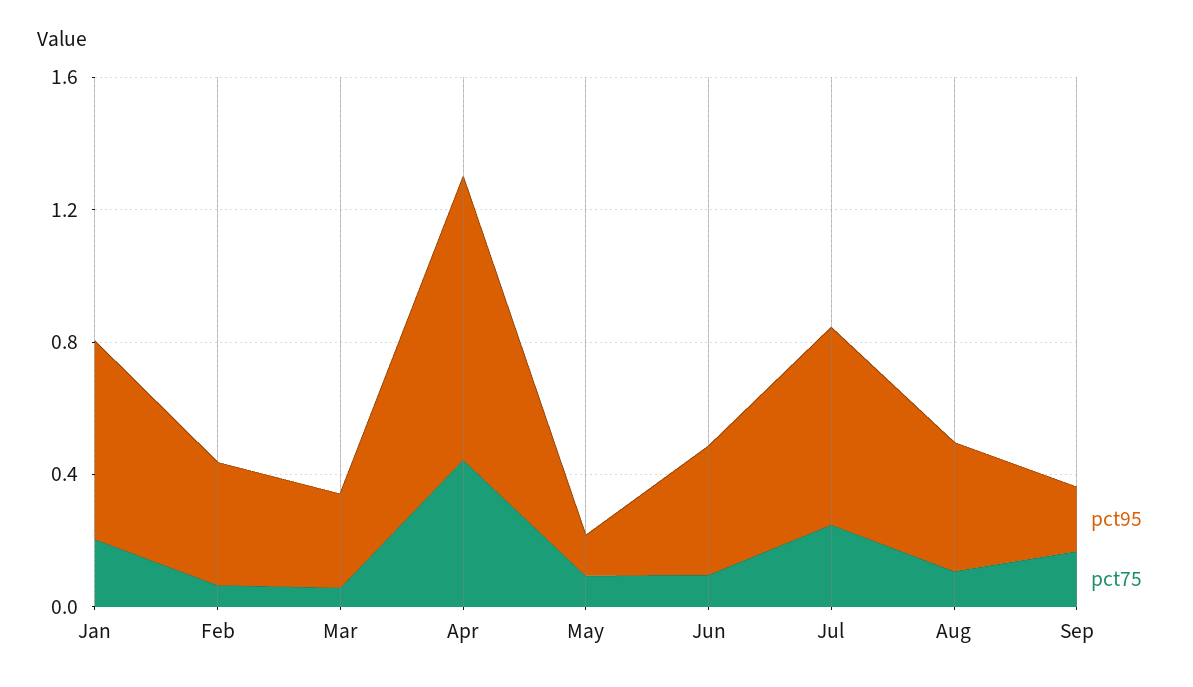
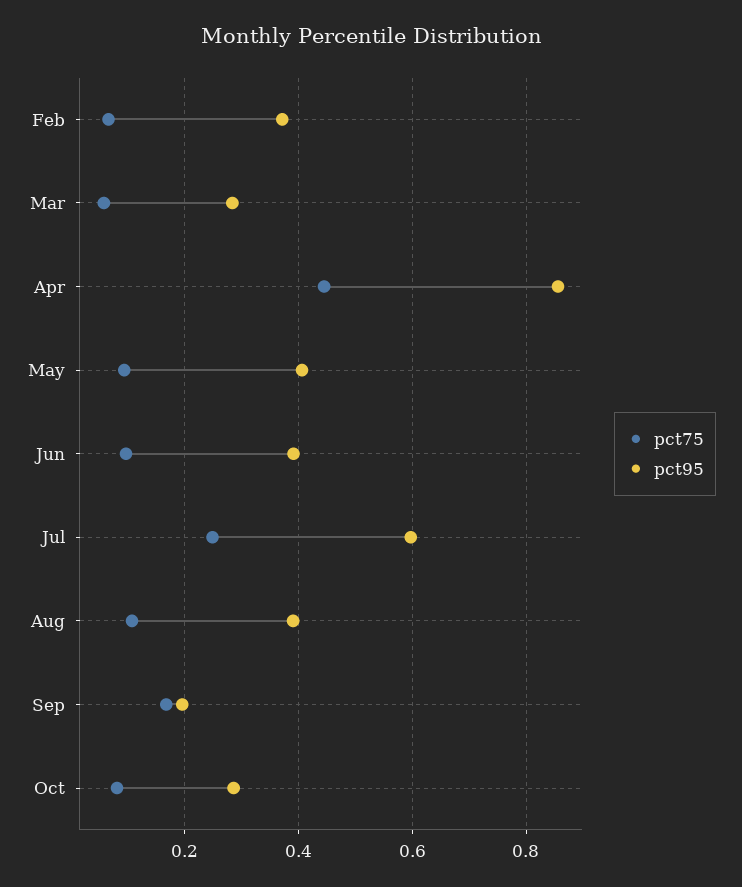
pct95, Jan: 0.6 -> none
pct75, Jan: 0.2 -> none
pct95, May: 0.1 -> 0.4
pct75, Oct: none -> 0.08
pct95, Oct: none -> 0.28

